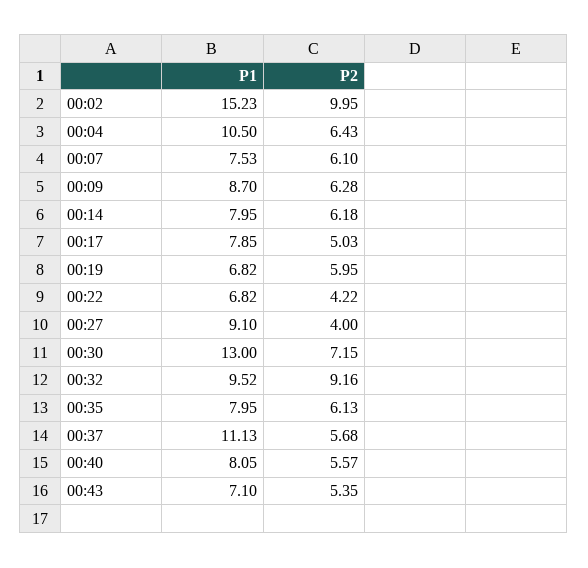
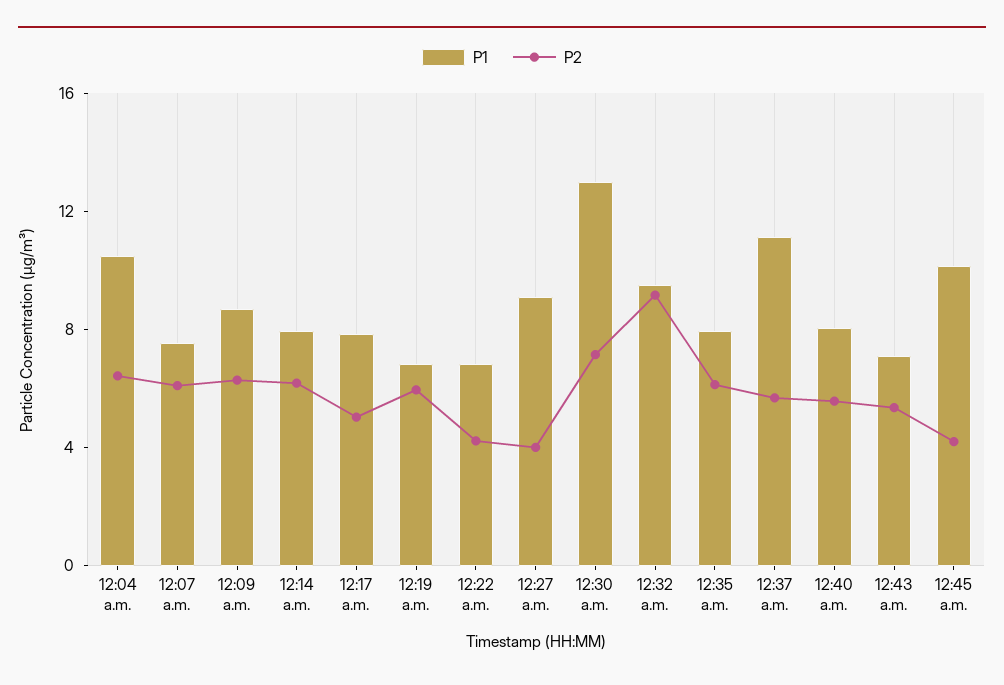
P1, 00:02: 15.23 -> none
P2, 00:02: 9.95 -> none
P1, 12:45 a.m.: none -> 10
P2, 12:45 a.m.: none -> 4

